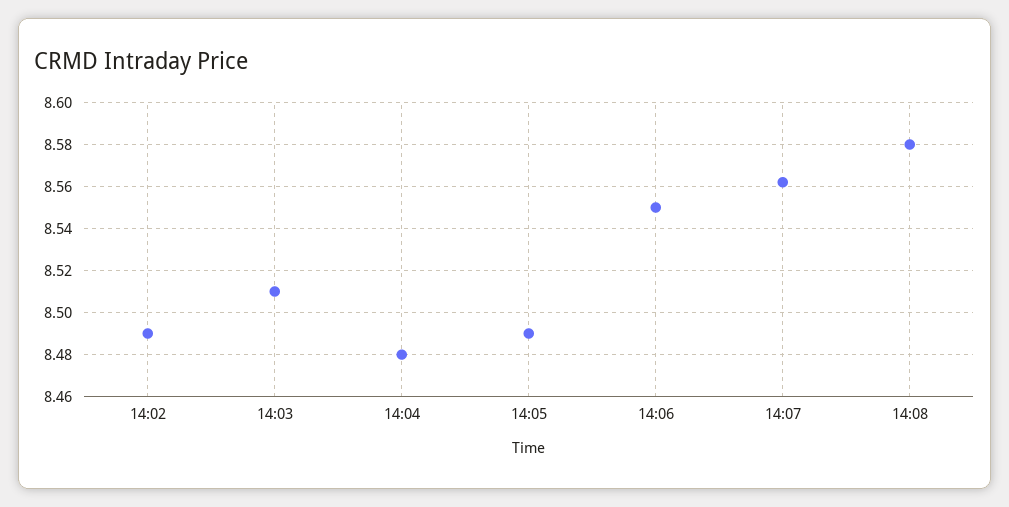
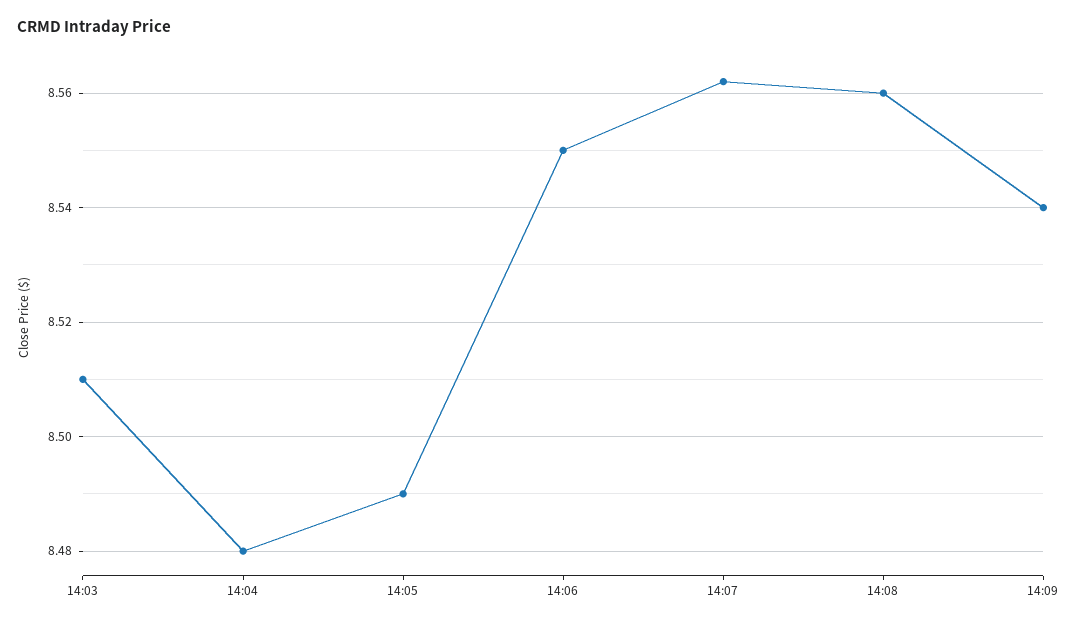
14:02: 8.49 -> none
14:08: 8.58 -> 8.56
14:09: none -> 8.54

